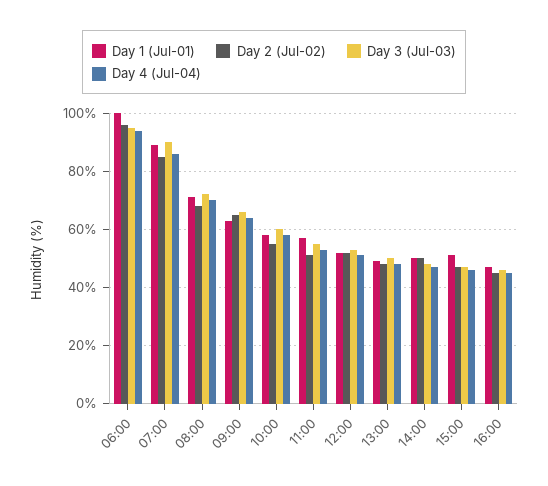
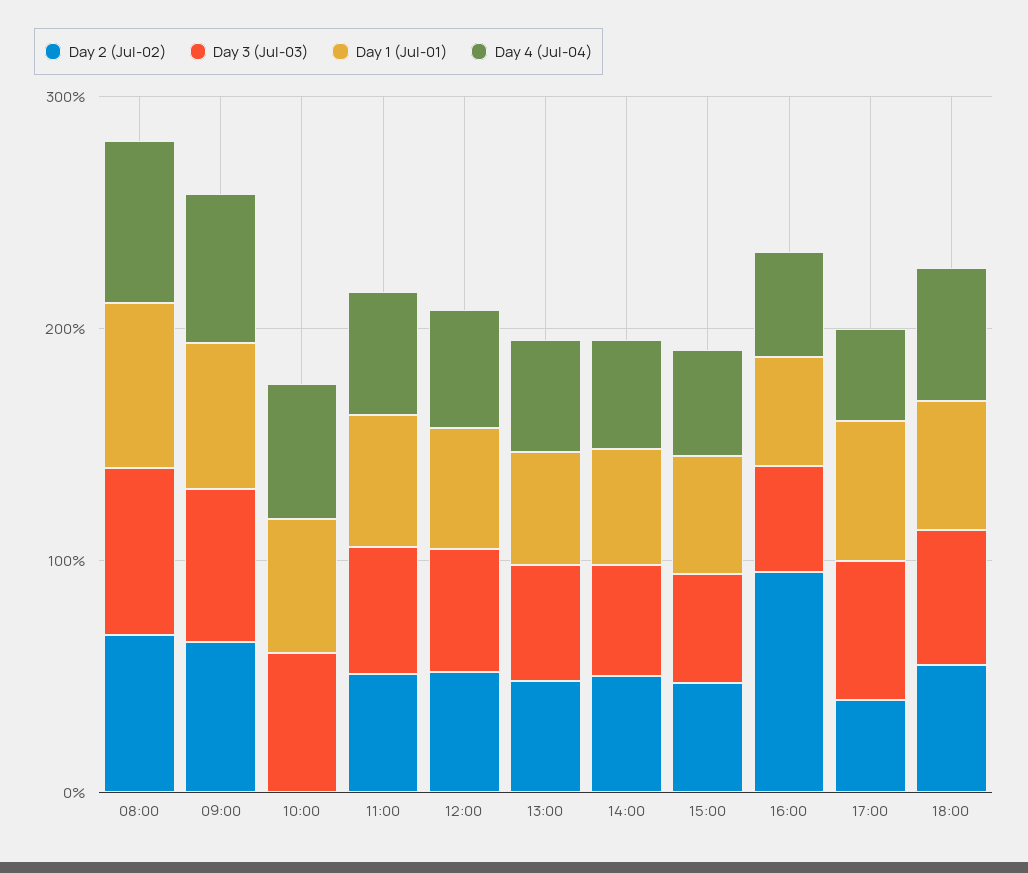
Day 1 (Jul-01), 06:00: 100 -> none
Day 2 (Jul-02), 06:00: 95 -> none
Day 3 (Jul-03), 06:00: 95 -> none
Day 4 (Jul-04), 06:00: 95 -> none
Day 1 (Jul-01), 07:00: 90 -> none
Day 2 (Jul-02), 07:00: 85 -> none
Day 3 (Jul-03), 07:00: 90 -> none
Day 4 (Jul-04), 07:00: 85 -> none
Day 2 (Jul-02), 10:00: 55 -> 0
Day 2 (Jul-02), 16:00: 45 -> 100
Day 2 (Jul-02), 17:00: none -> 40
Day 3 (Jul-03), 17:00: none -> 60
Day 1 (Jul-01), 17:00: none -> 60
Day 4 (Jul-04), 17:00: none -> 40
Day 2 (Jul-02), 18:00: none -> 60
Day 3 (Jul-03), 18:00: none -> 60
Day 1 (Jul-01), 18:00: none -> 60
Day 4 (Jul-04), 18:00: none -> 60

